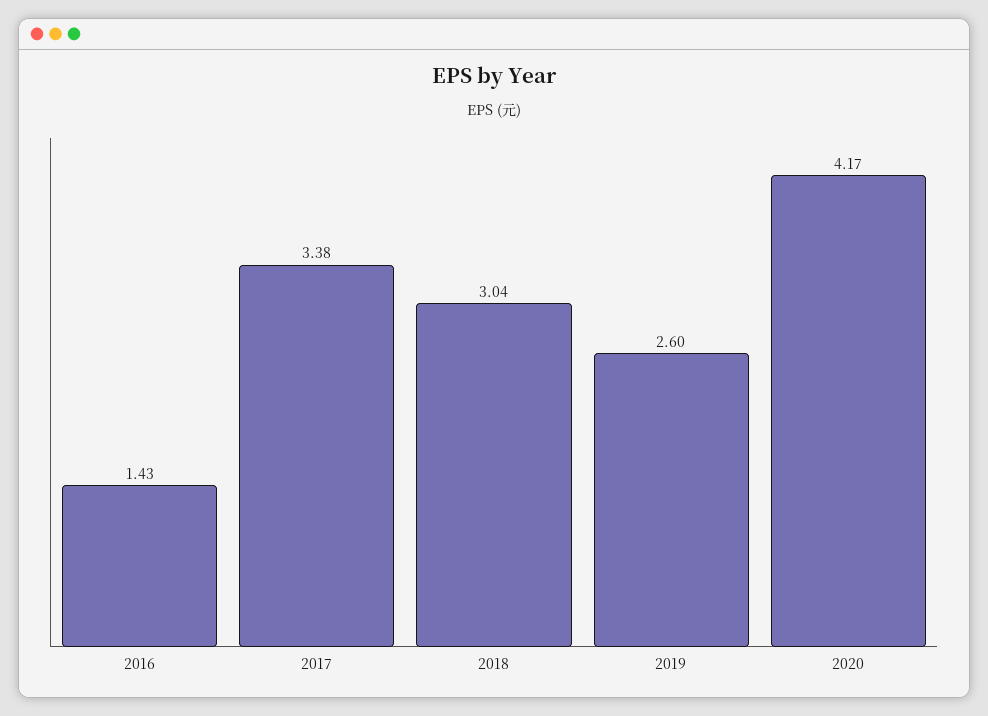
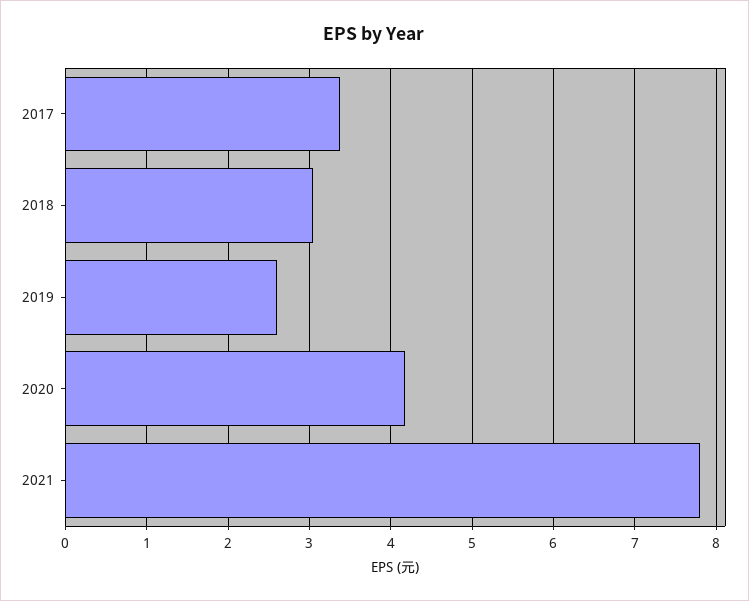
2016: 1.43 -> none
2021: none -> 7.8

